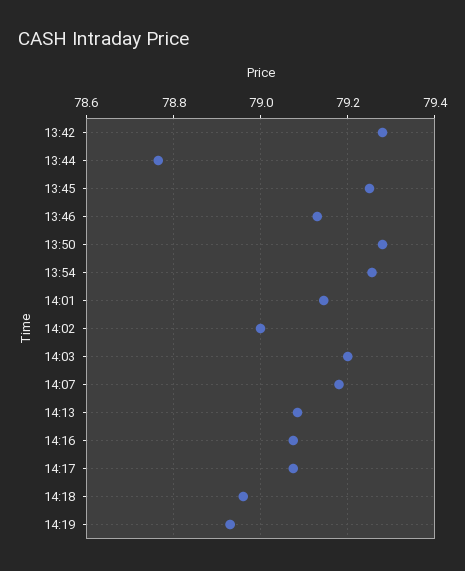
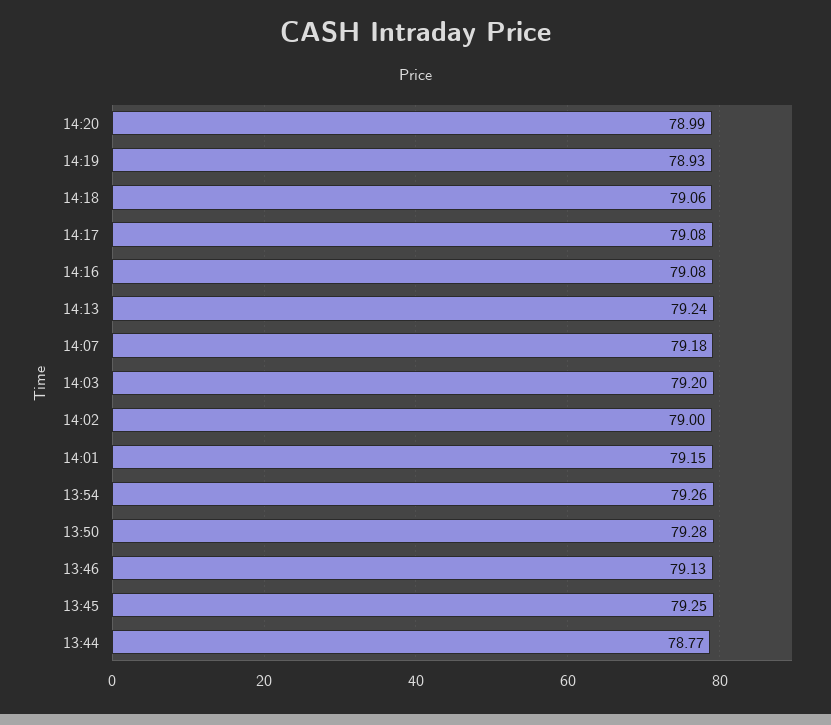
13:42: 79.28 -> none
14:13: 79.08 -> 79.24
14:18: 78.96 -> 79.06
14:20: none -> 78.99

